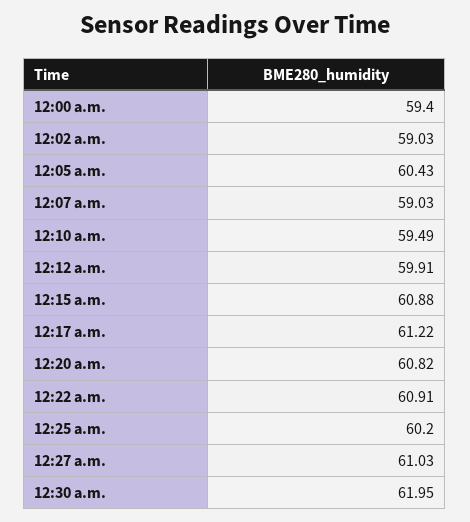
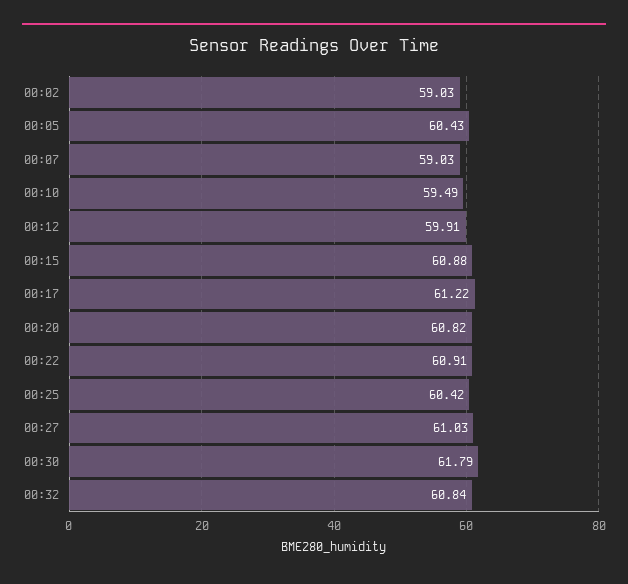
12:00 a.m.: 59.4 -> none
12:25 a.m.: 60.2 -> 60.42
12:30 a.m.: 61.95 -> 61.79
00:32: none -> 60.84

